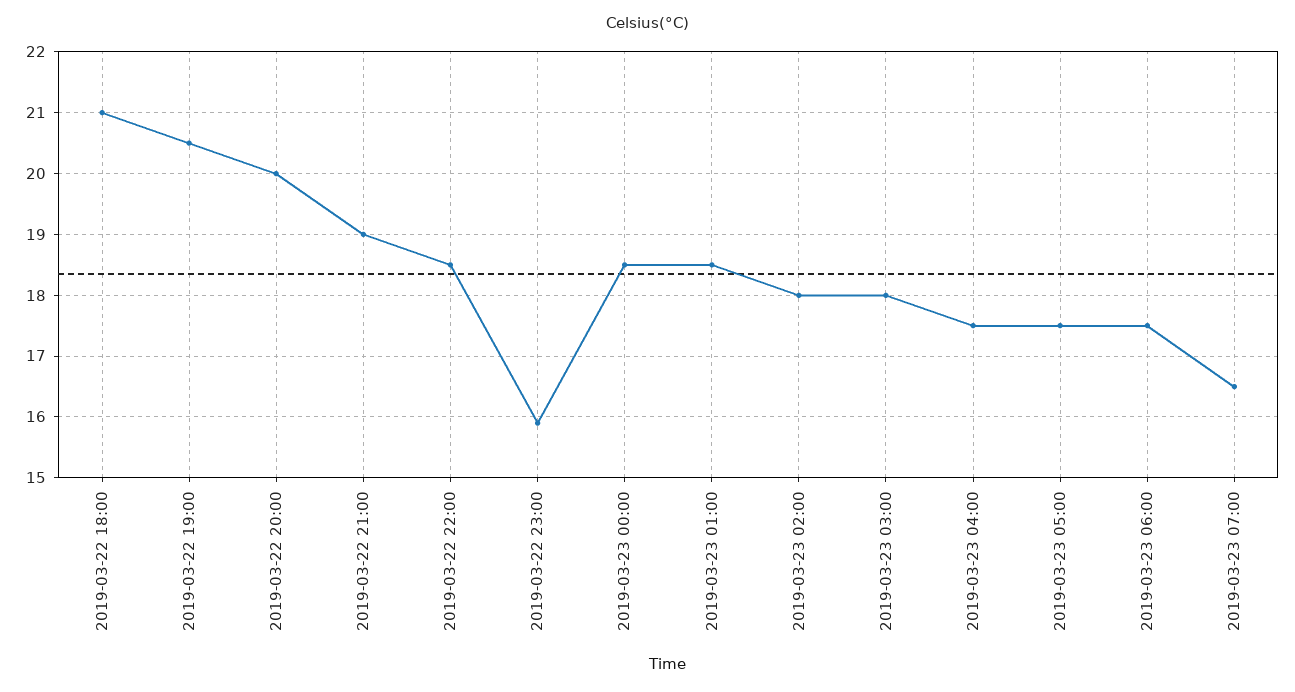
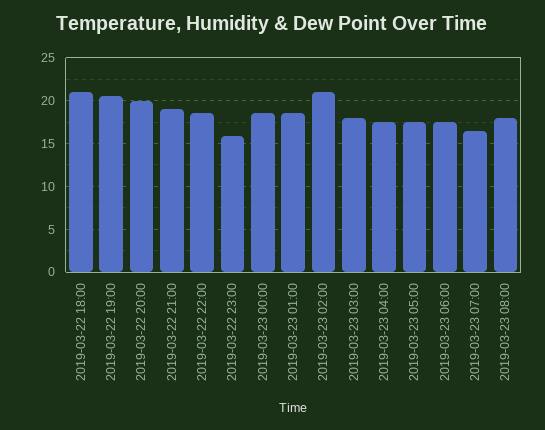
2019-03-23 02:00: 18 -> 21
2019-03-23 08:00: none -> 18

